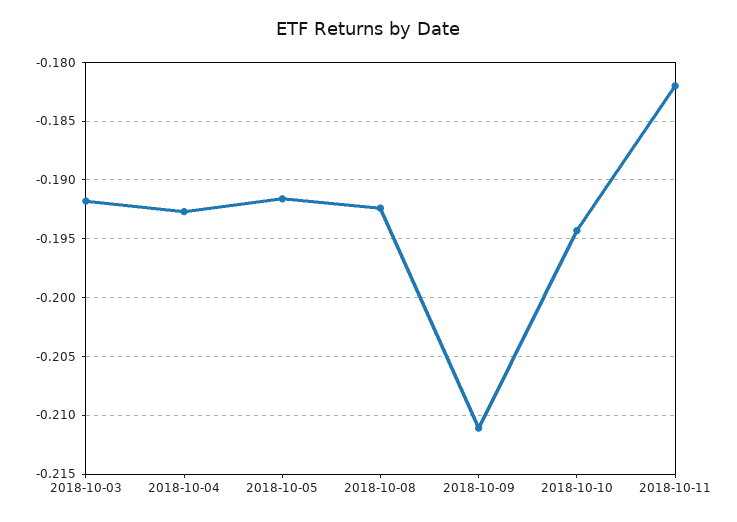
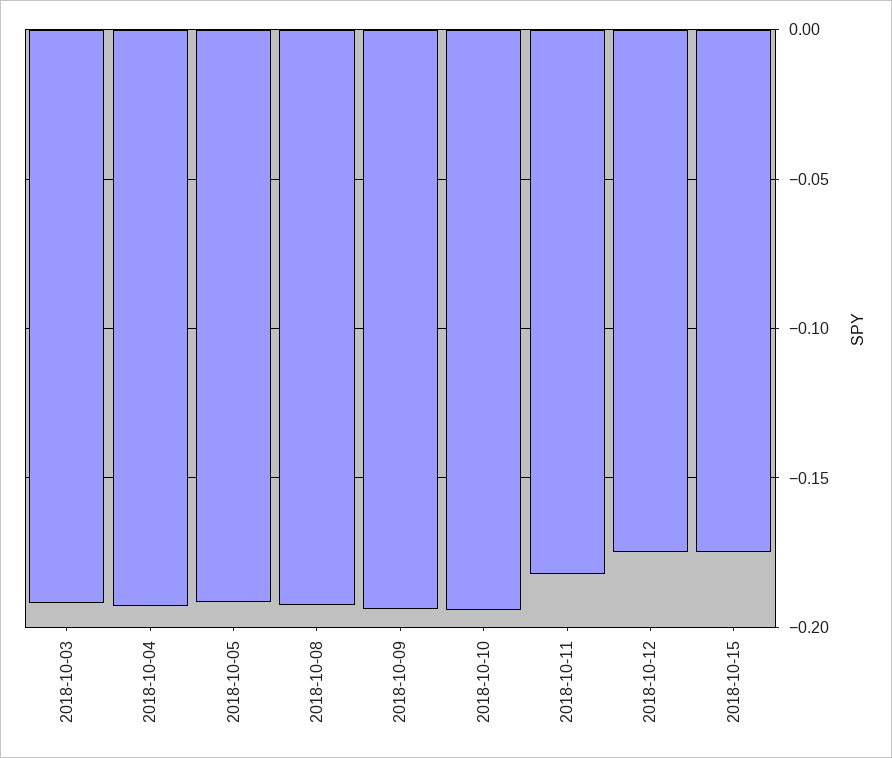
2018-10-09: -0.211 -> -0.195
2018-10-12: none -> -0.175
2018-10-15: none -> -0.175

